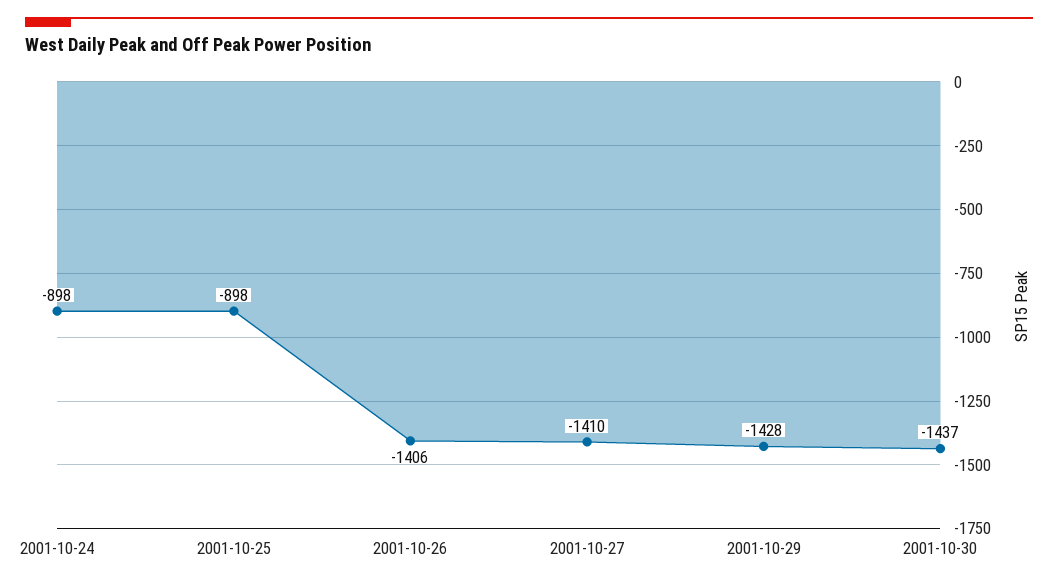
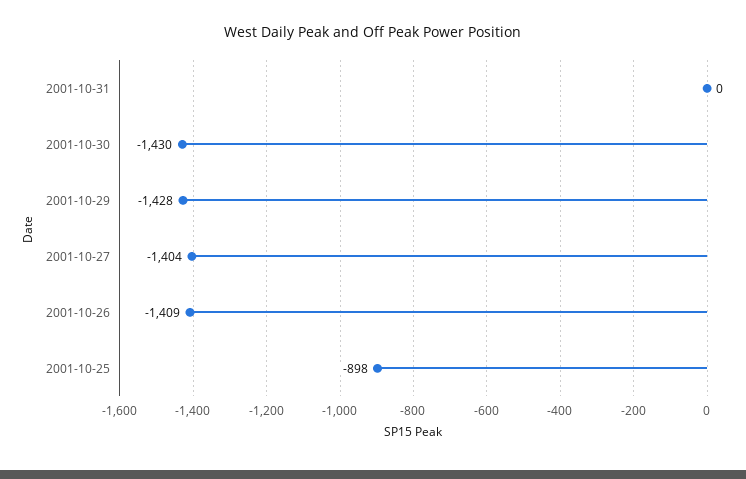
2001-10-24: -898 -> none
2001-10-26: -1406 -> -1409
2001-10-27: -1410 -> -1404
2001-10-30: -1437 -> -1430
2001-10-31: none -> 0

